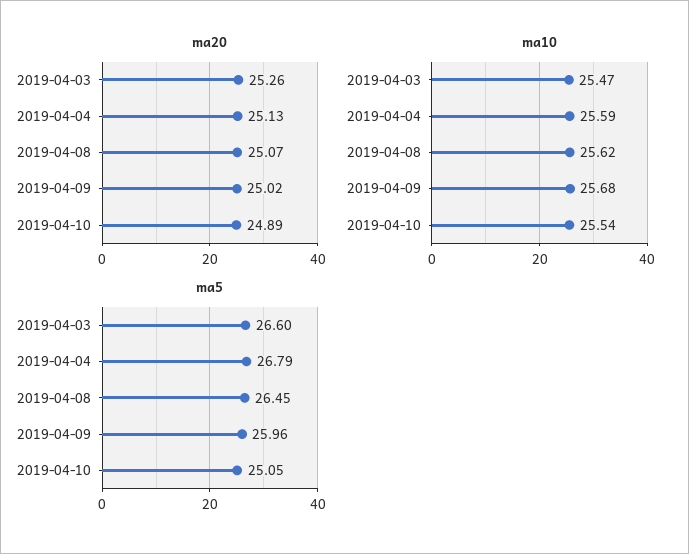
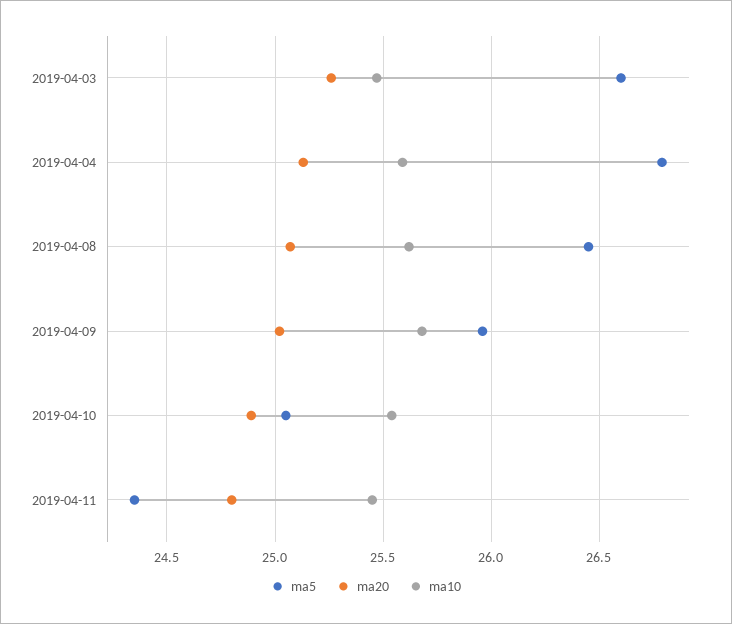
ma5, 2019-04-11: none -> 24.35
ma20, 2019-04-11: none -> 24.8
ma10, 2019-04-11: none -> 25.45

